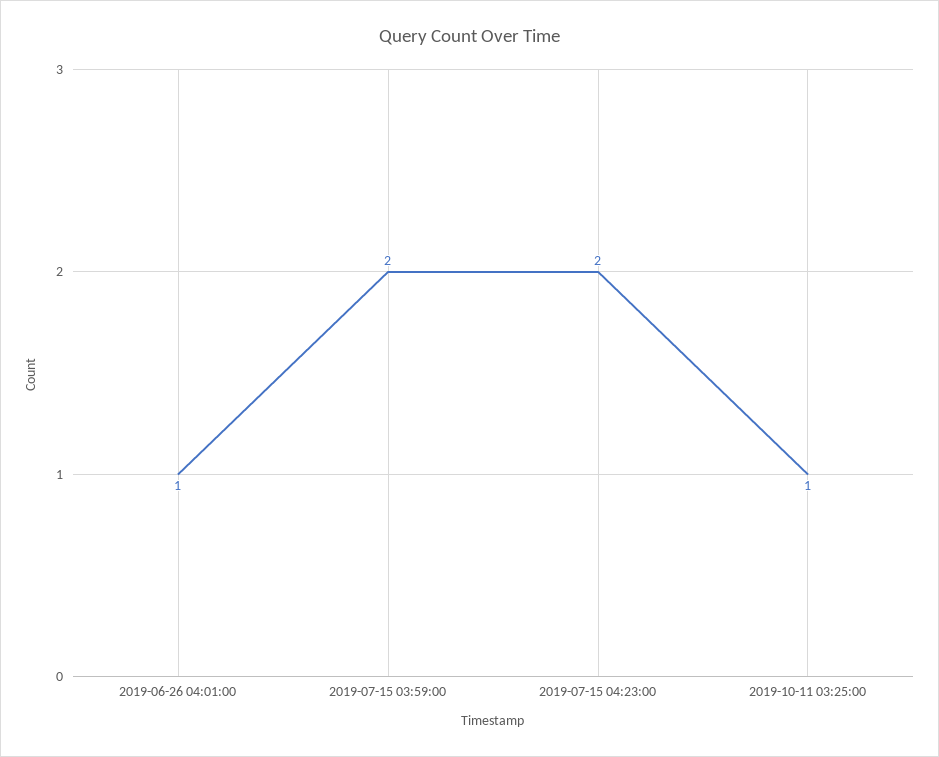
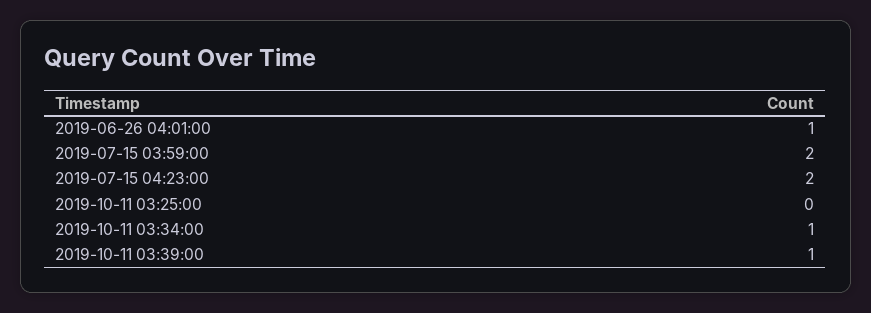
2019-10-11 03:25:00: 1 -> 0
2019-10-11 03:34:00: none -> 1
2019-10-11 03:39:00: none -> 1

